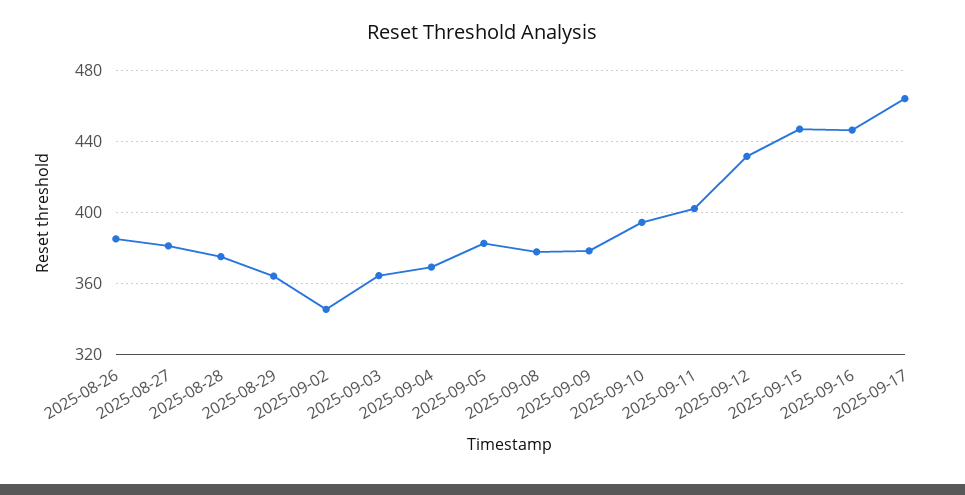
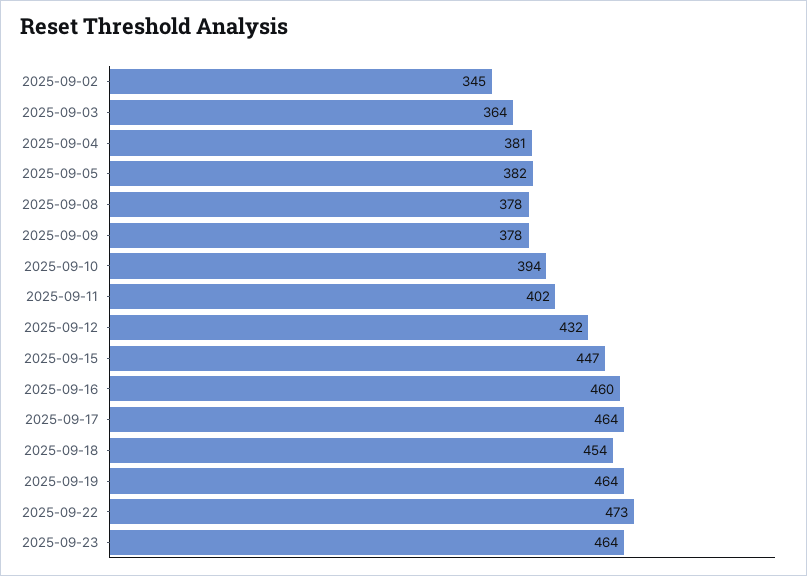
2025-08-26: 385 -> none
2025-08-27: 380 -> none
2025-08-28: 375 -> none
2025-08-29: 365 -> none
2025-09-04: 370 -> 381
2025-09-16: 445 -> 460
2025-09-18: none -> 454
2025-09-19: none -> 464
2025-09-22: none -> 473
2025-09-23: none -> 464

